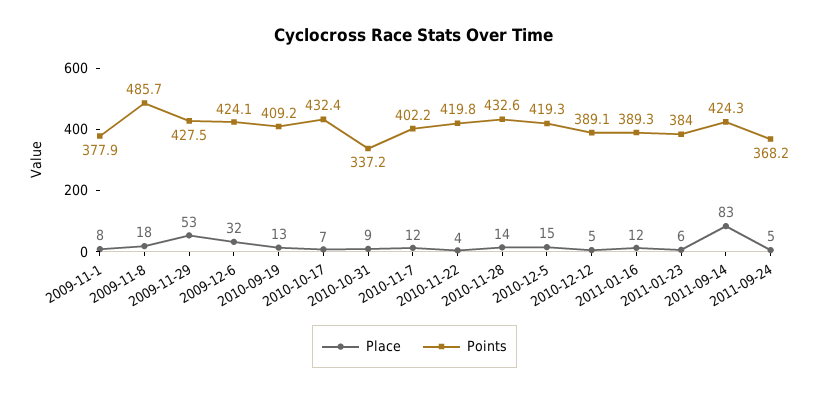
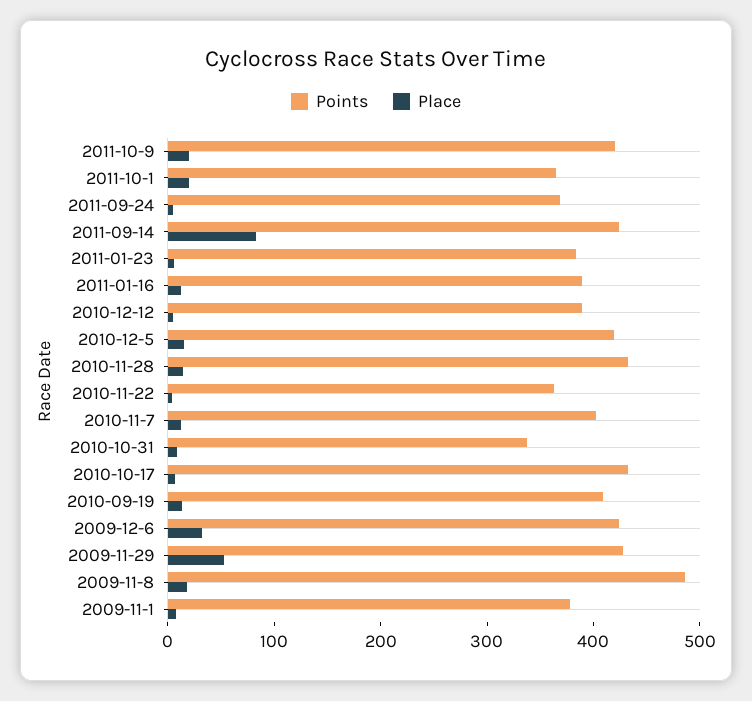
Points, 2010-11-22: 419.8 -> 360
Points, 2011-10-9: none -> 420
Place, 2011-10-9: none -> 20
Points, 2011-10-1: none -> 360
Place, 2011-10-1: none -> 20

